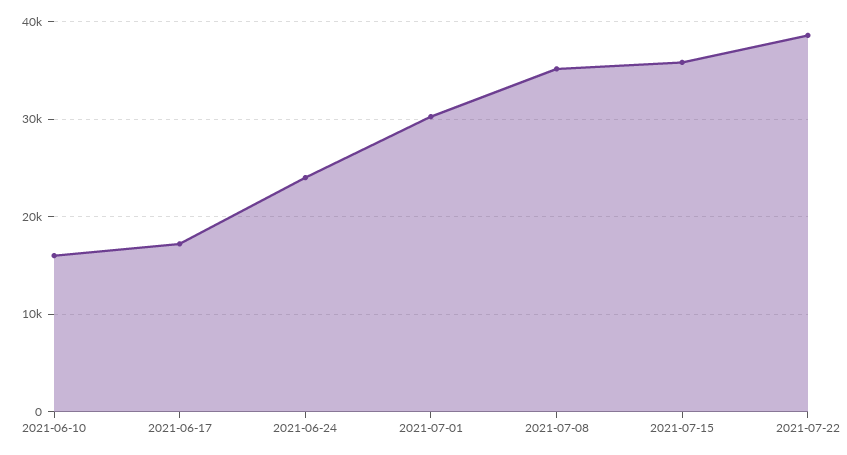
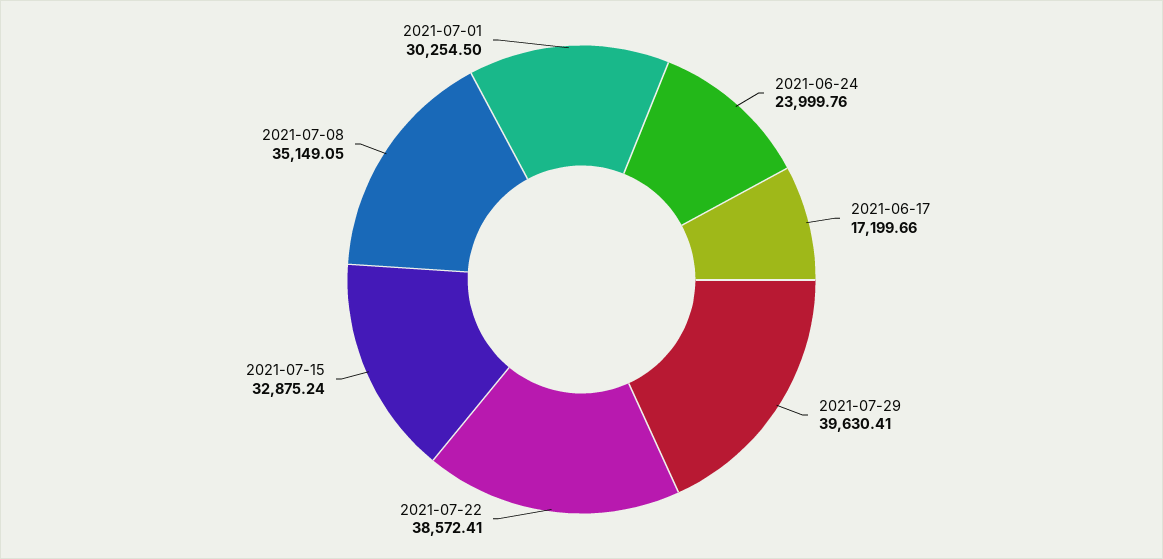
2021-06-10: 16000 -> none
2021-07-15: 36000 -> 32875.24
2021-07-29: none -> 39630.41

